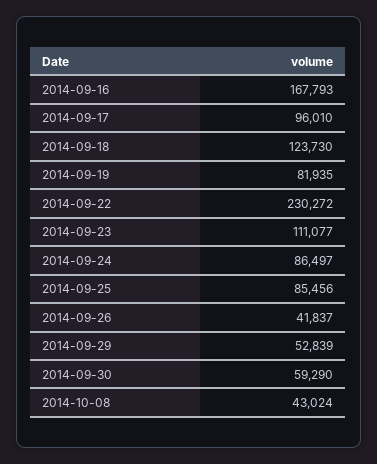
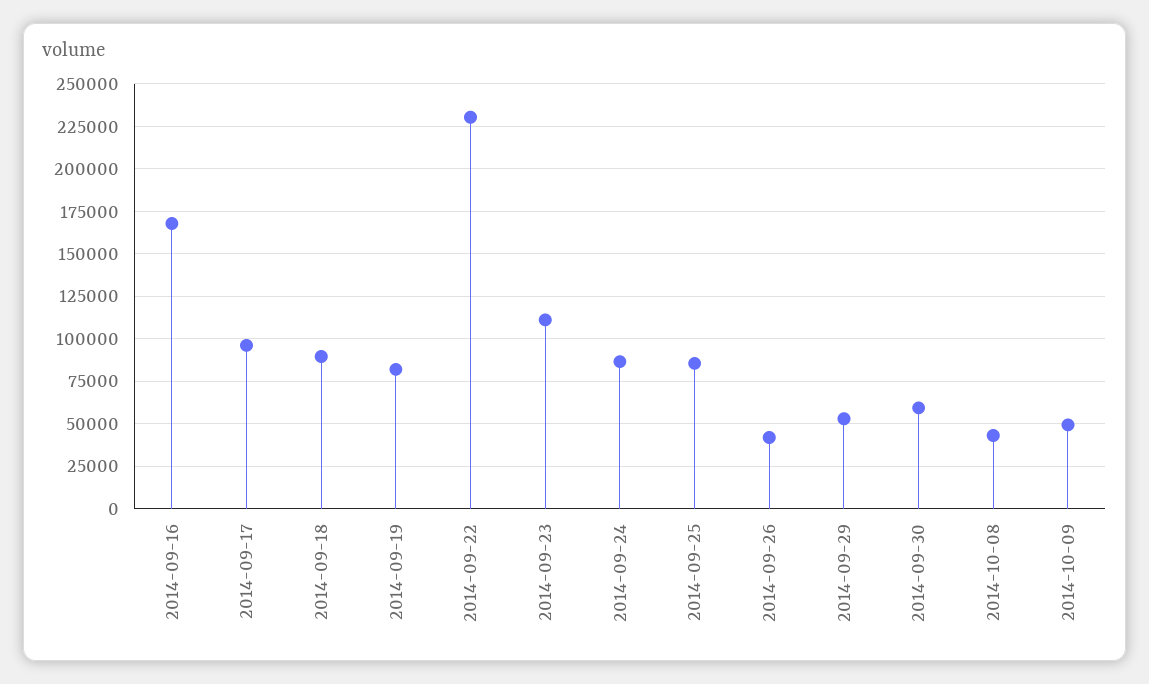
2014-09-18: 123730 -> 90000
2014-10-09: none -> 50000

